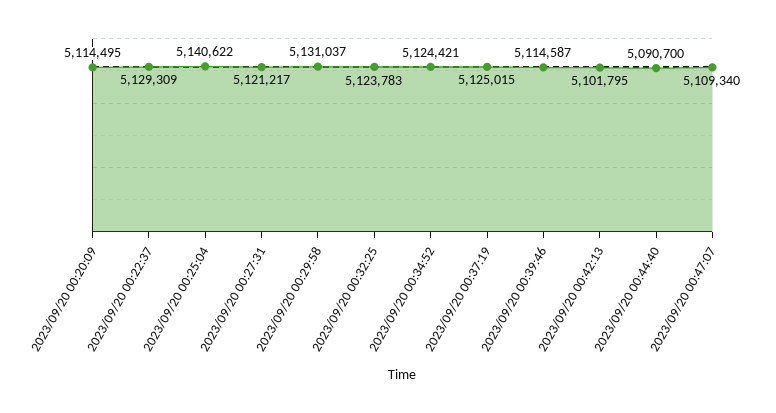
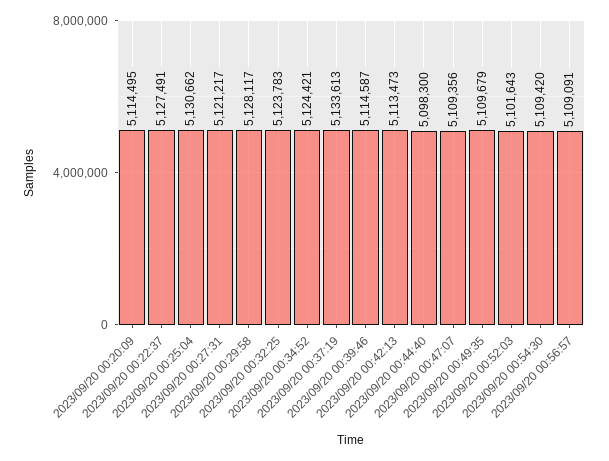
2023/09/20 00:22:37: 5129309 -> 5127491
2023/09/20 00:25:04: 5140622 -> 5130662
2023/09/20 00:29:58: 5131037 -> 5128117
2023/09/20 00:37:19: 5125015 -> 5133613
2023/09/20 00:42:13: 5101795 -> 5113473
2023/09/20 00:44:40: 5090700 -> 5098300
2023/09/20 00:47:07: 5109340 -> 5109356
2023/09/20 00:49:35: none -> 5109679
2023/09/20 00:52:03: none -> 5101643
2023/09/20 00:54:30: none -> 5109420
2023/09/20 00:56:57: none -> 5109091

